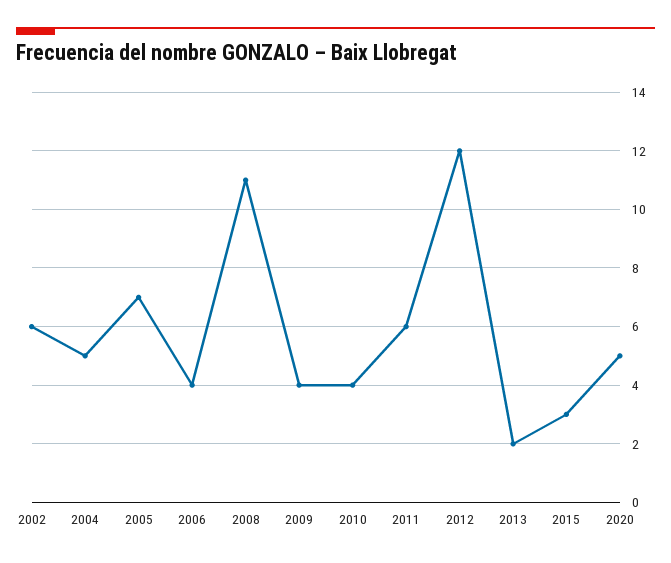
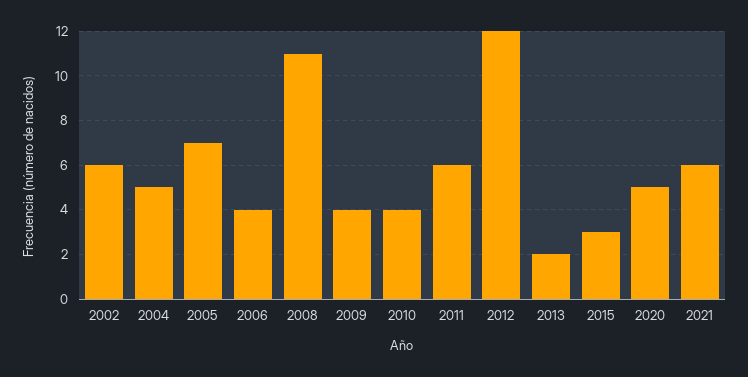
2021: none -> 6

